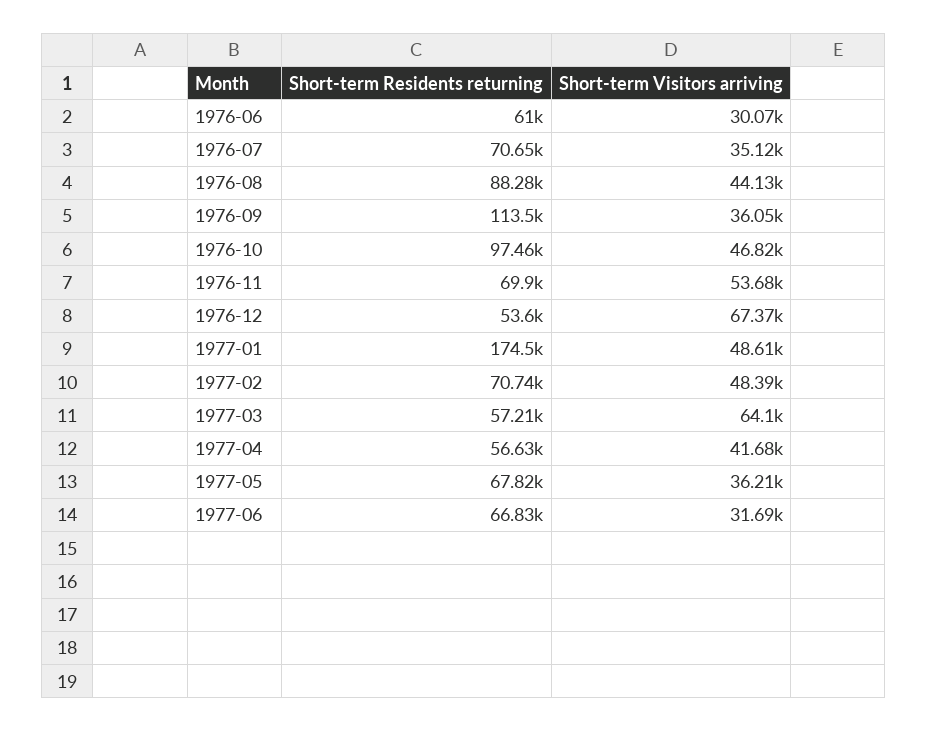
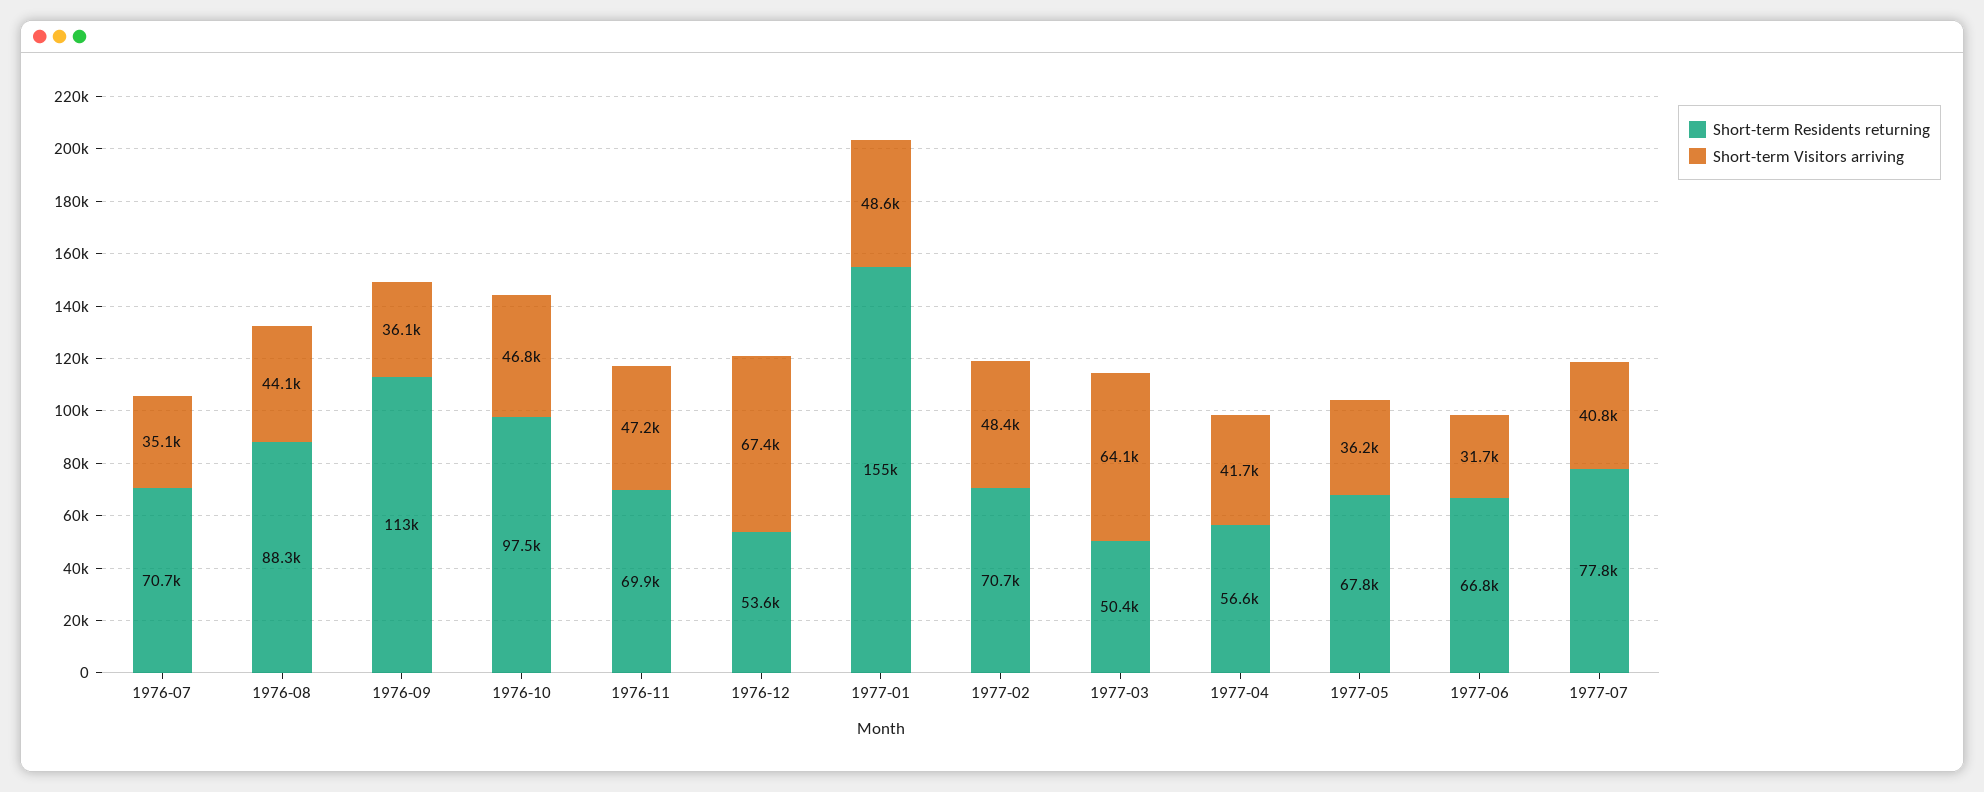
Short-term Residents returning, 1976-06: 61000 -> none
Short-term Visitors arriving, 1976-06: 30070 -> none
Short-term Visitors arriving, 1976-11: 53680 -> 47200
Short-term Residents returning, 1977-01: 174500 -> 155000
Short-term Residents returning, 1977-03: 57210 -> 50400
Short-term Residents returning, 1977-07: none -> 77800
Short-term Visitors arriving, 1977-07: none -> 40800

